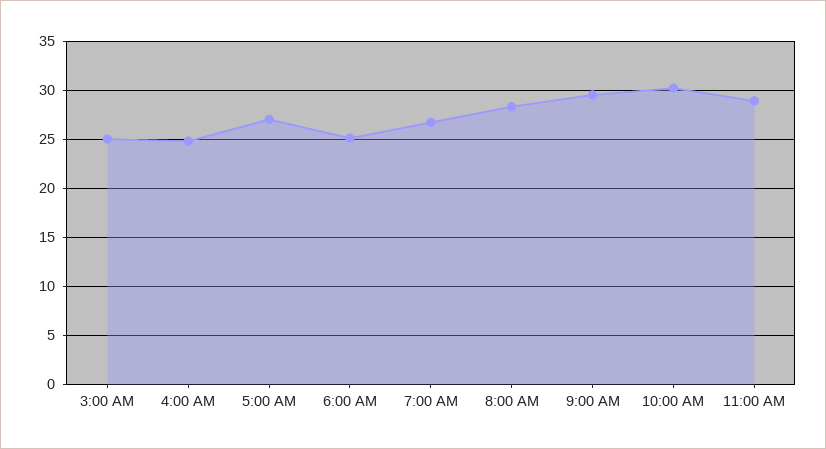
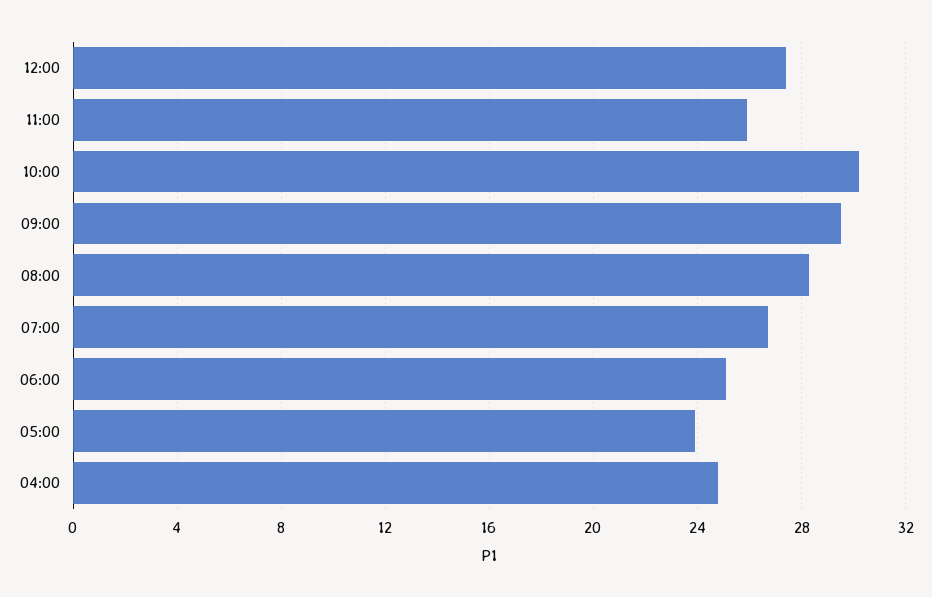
3:00 AM: 25 -> none
5:00 AM: 27 -> 24
11:00 AM: 29 -> 26
12:00: none -> 27.5

